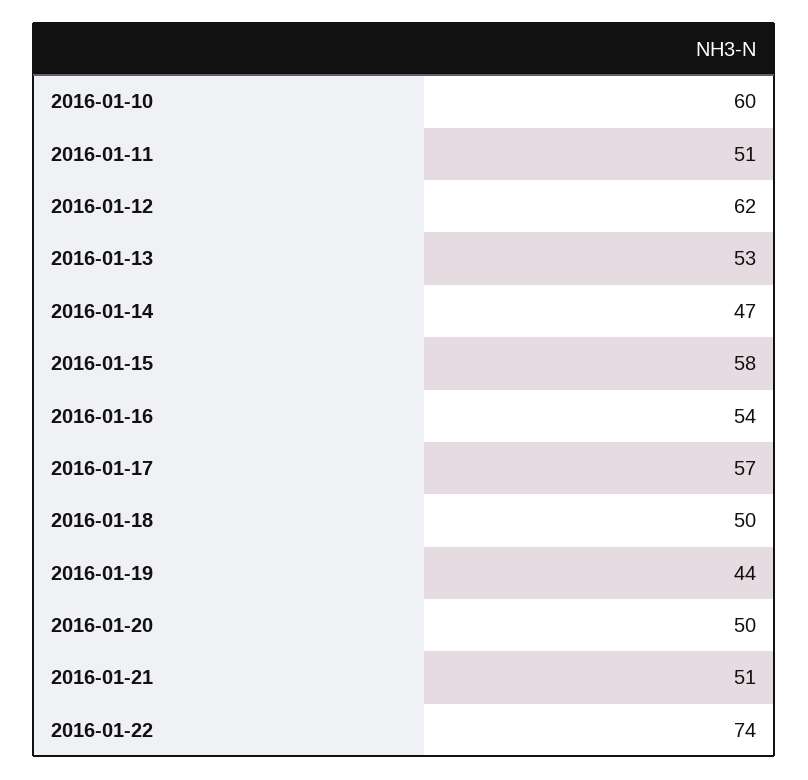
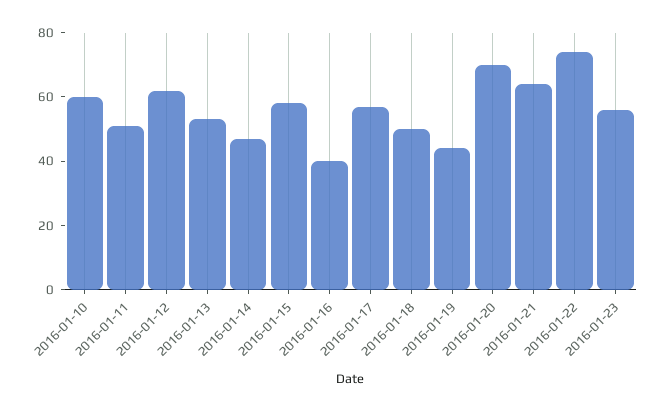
2016-01-16: 54 -> 40
2016-01-20: 50 -> 70
2016-01-21: 51 -> 65
2016-01-23: none -> 55

